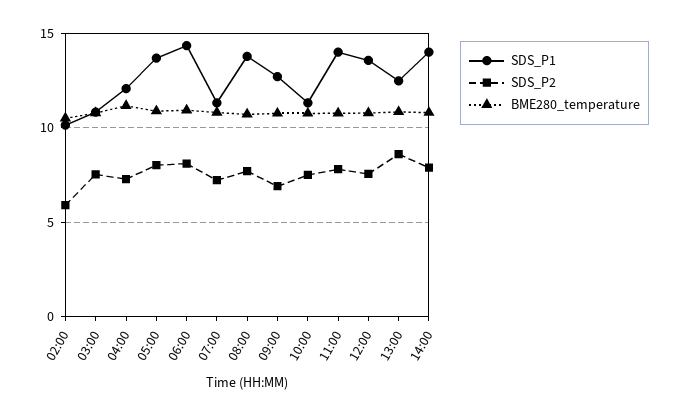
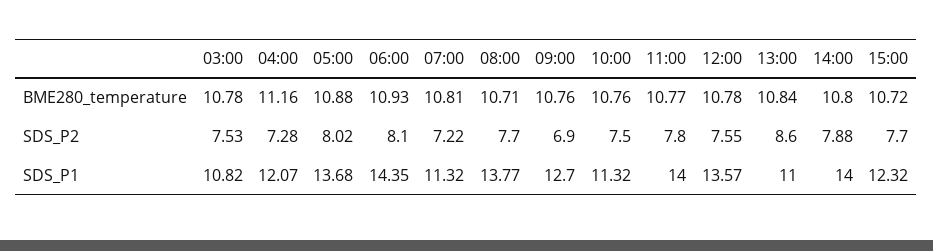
SDS_P1, 02:00: 10 -> none
SDS_P2, 02:00: 6 -> none
BME280_temperature, 02:00: 10.5 -> none
SDS_P1, 13:00: 12.5 -> 11
BME280_temperature, 15:00: none -> 10.72
SDS_P2, 15:00: none -> 7.7
SDS_P1, 15:00: none -> 12.32

